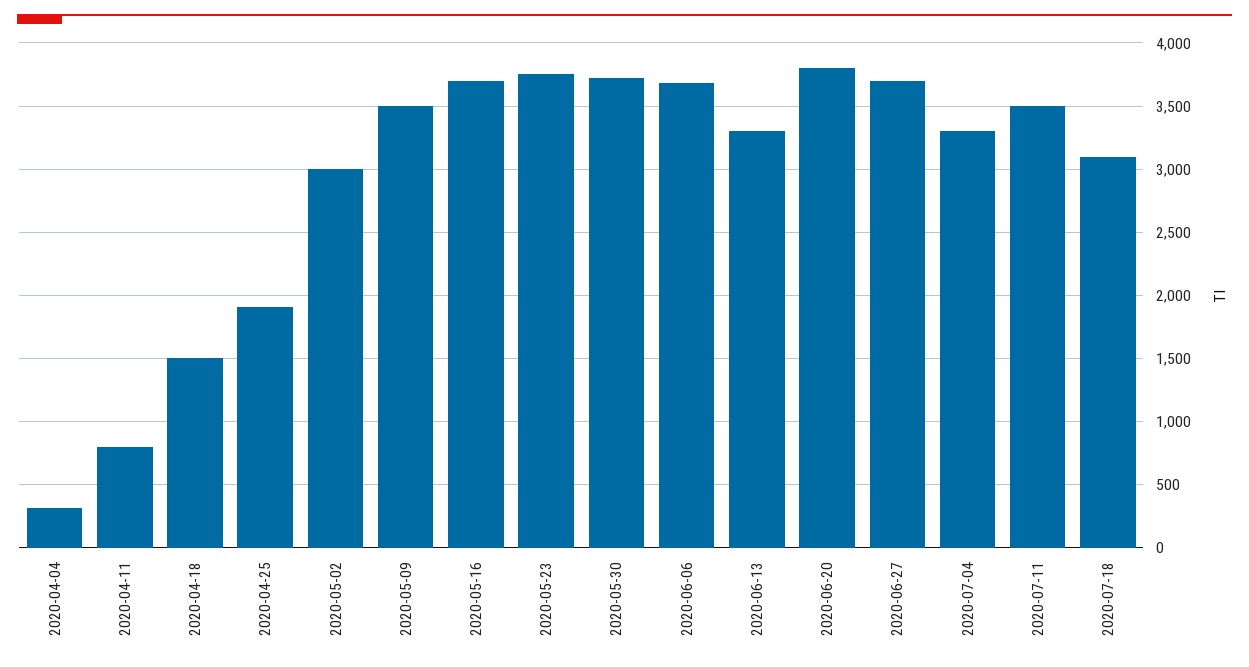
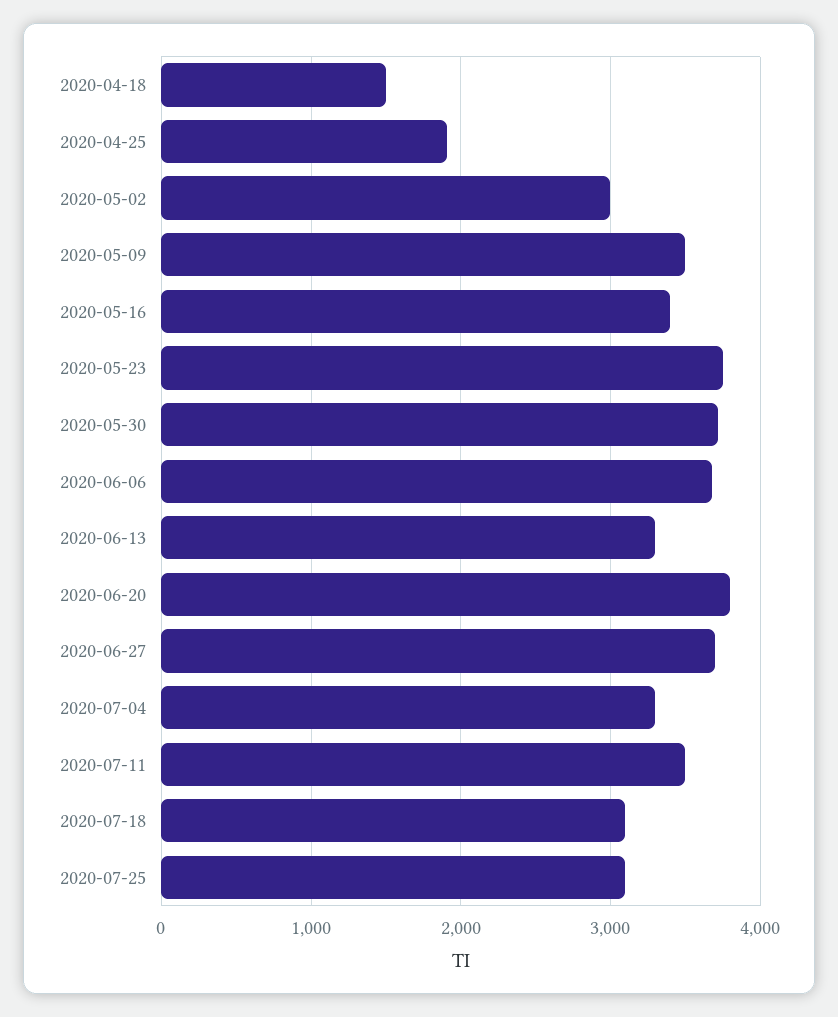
2020-04-04: 300 -> none
2020-04-11: 800 -> none
2020-05-16: 3700 -> 3400
2020-07-25: none -> 3100

